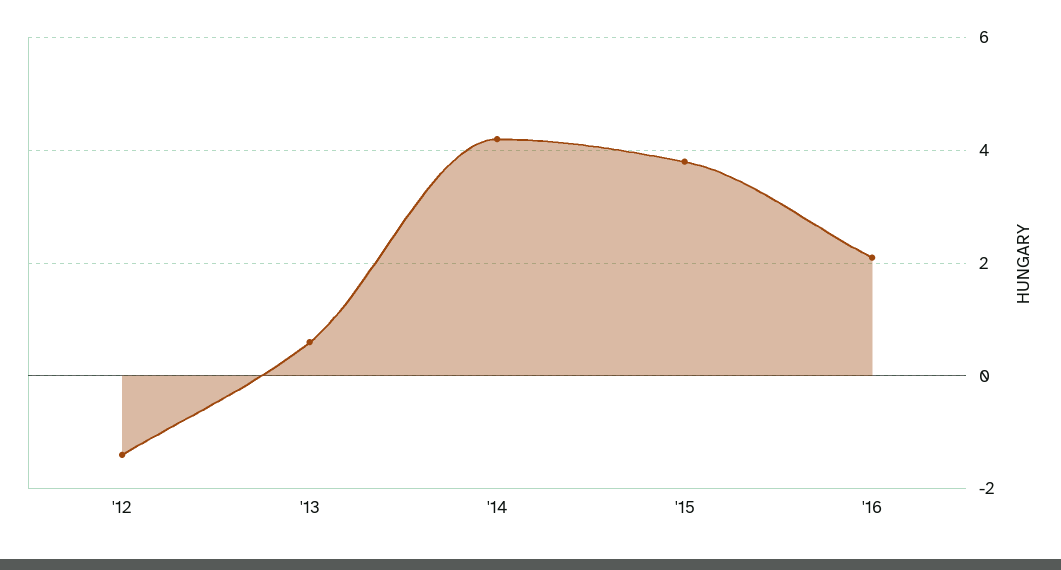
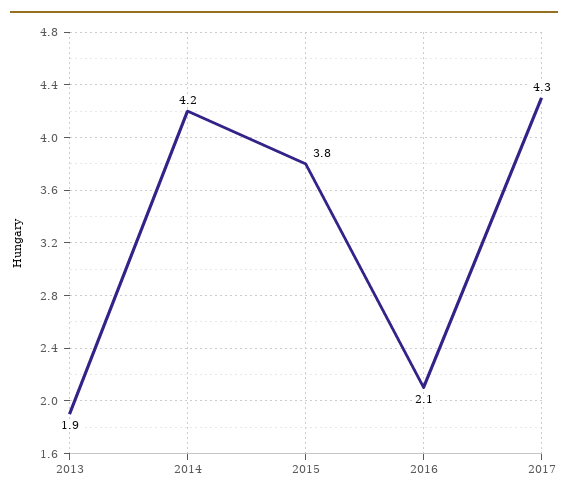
'12: -1.5 -> none
'13: 0.5 -> 1.9
2017: none -> 4.3

